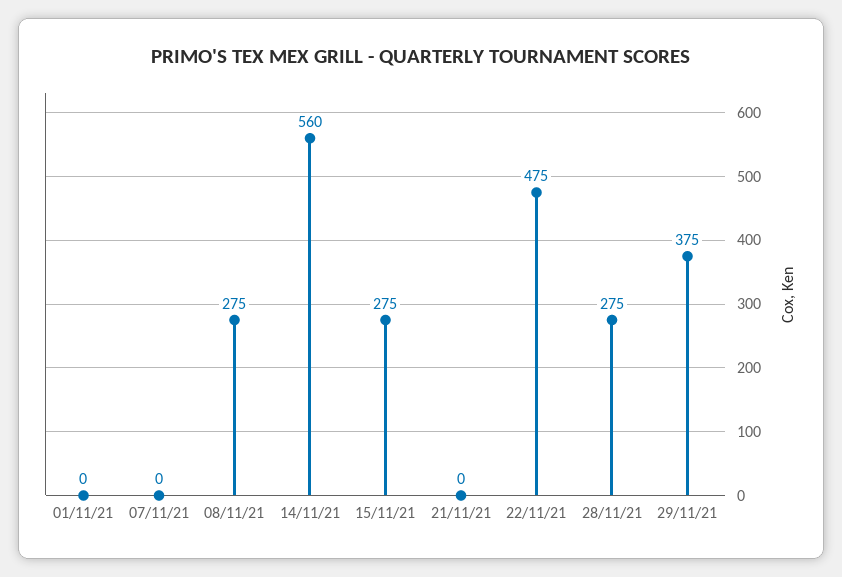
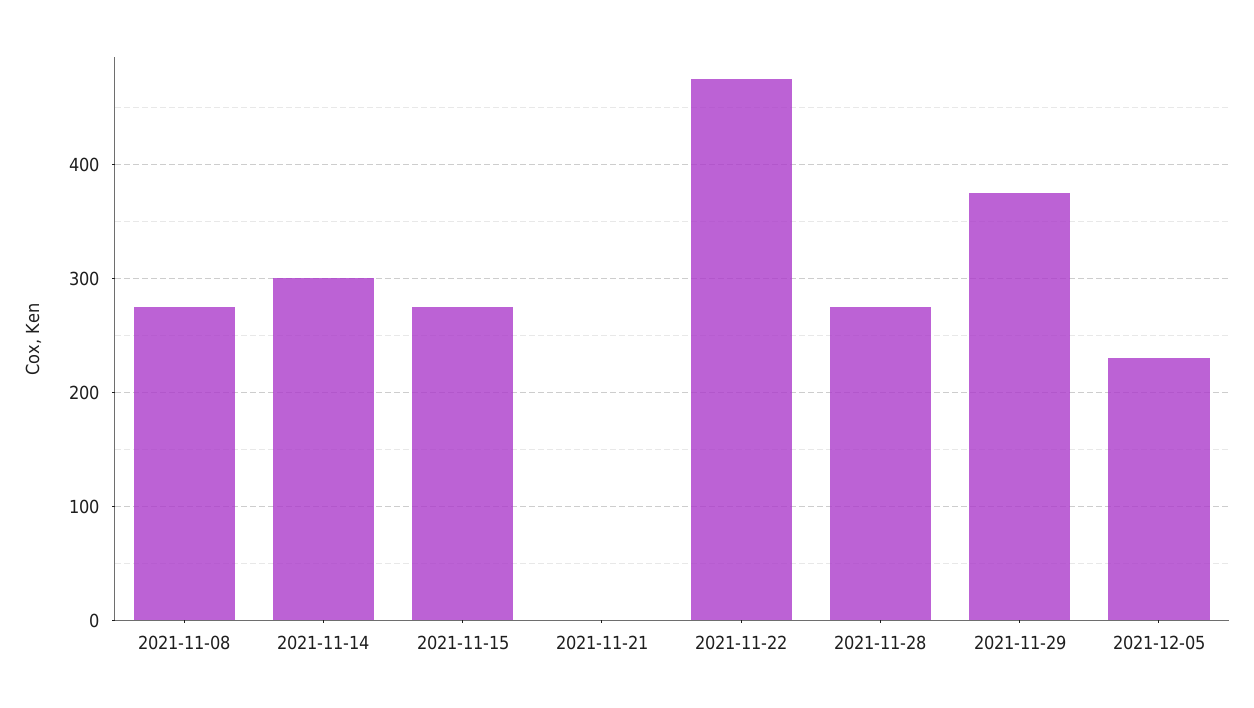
01/11/21: 0 -> none
07/11/21: 0 -> none
14/11/21: 560 -> 300
2021-12-05: none -> 230

